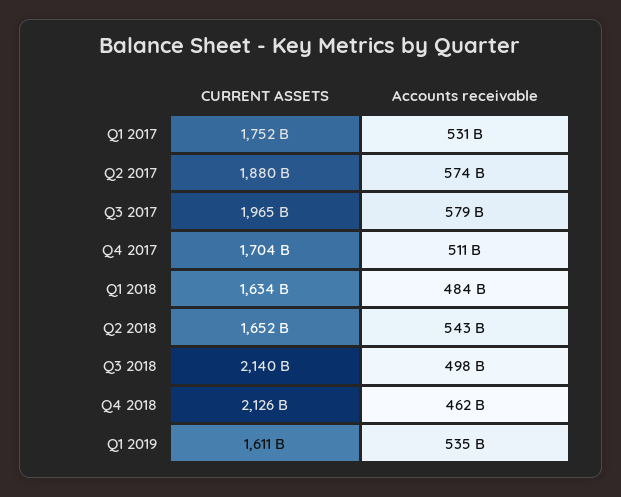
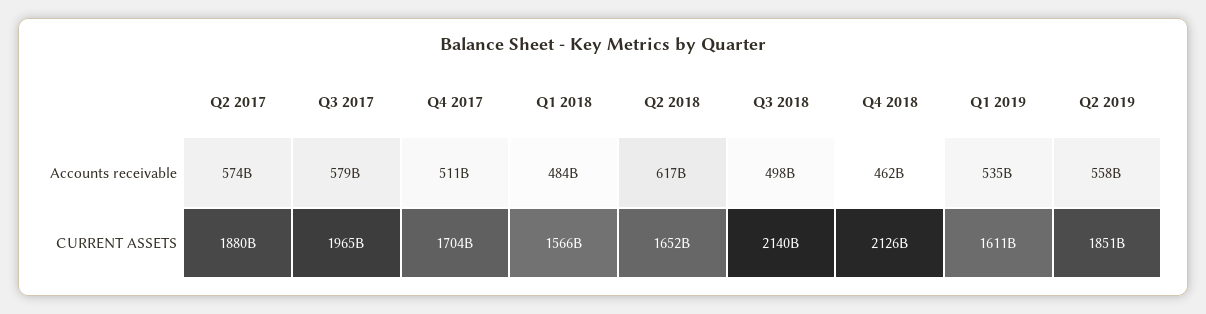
CURRENT ASSETS, Q1 2017: 1752000000000 -> none
Accounts receivable, Q1 2017: 531000000000 -> none
CURRENT ASSETS, Q1 2018: 1634000000000 -> 1566000000000
Accounts receivable, Q2 2018: 543000000000 -> 617000000000
Accounts receivable, Q2 2019: none -> 558000000000
CURRENT ASSETS, Q2 2019: none -> 1851000000000

